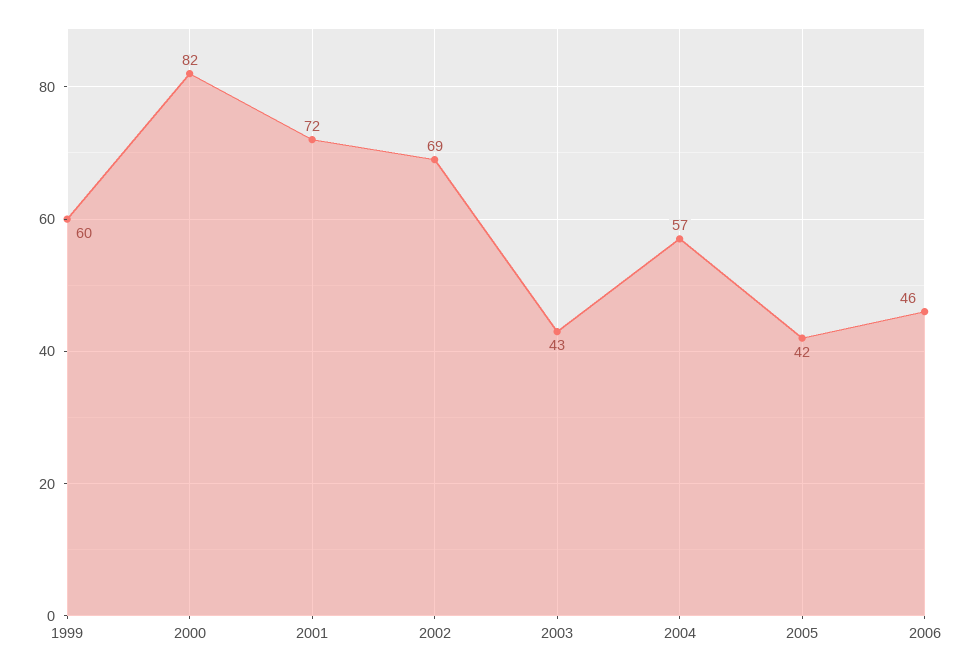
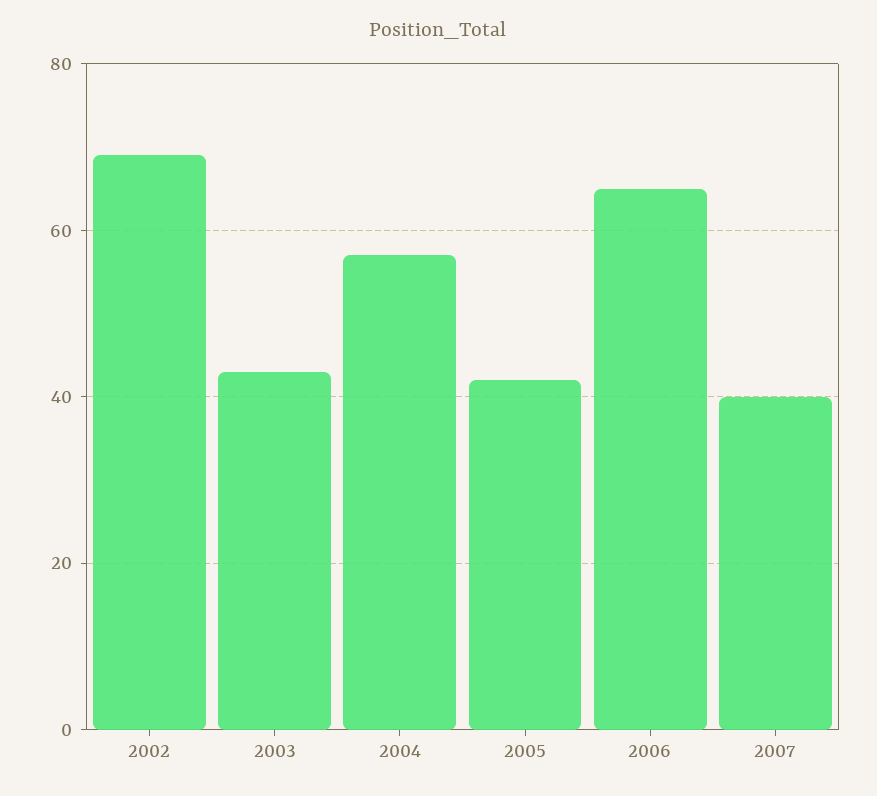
1999: 60 -> none
2000: 82 -> none
2001: 72 -> none
2006: 46 -> 65
2007: none -> 40

